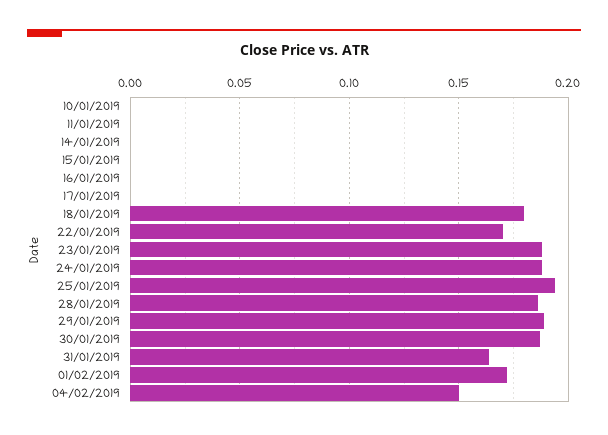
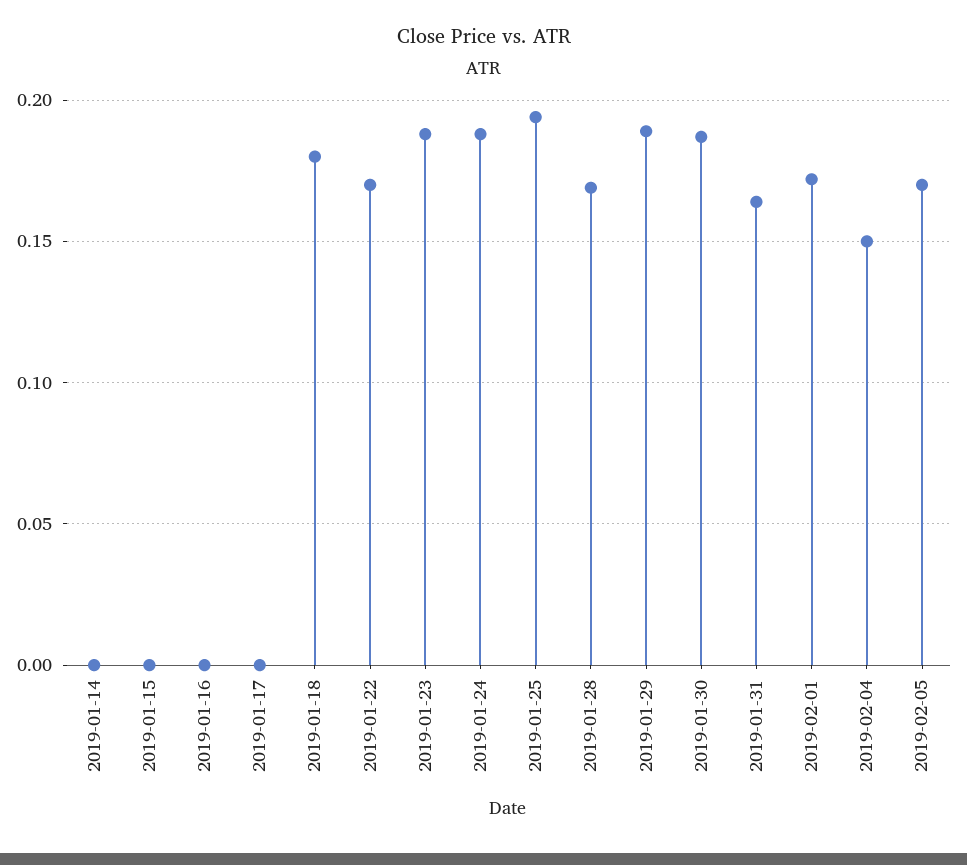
10/01/2019: 0 -> none
11/01/2019: 0 -> none
28/01/2019: 0.185 -> 0.17
2019-02-05: none -> 0.17

